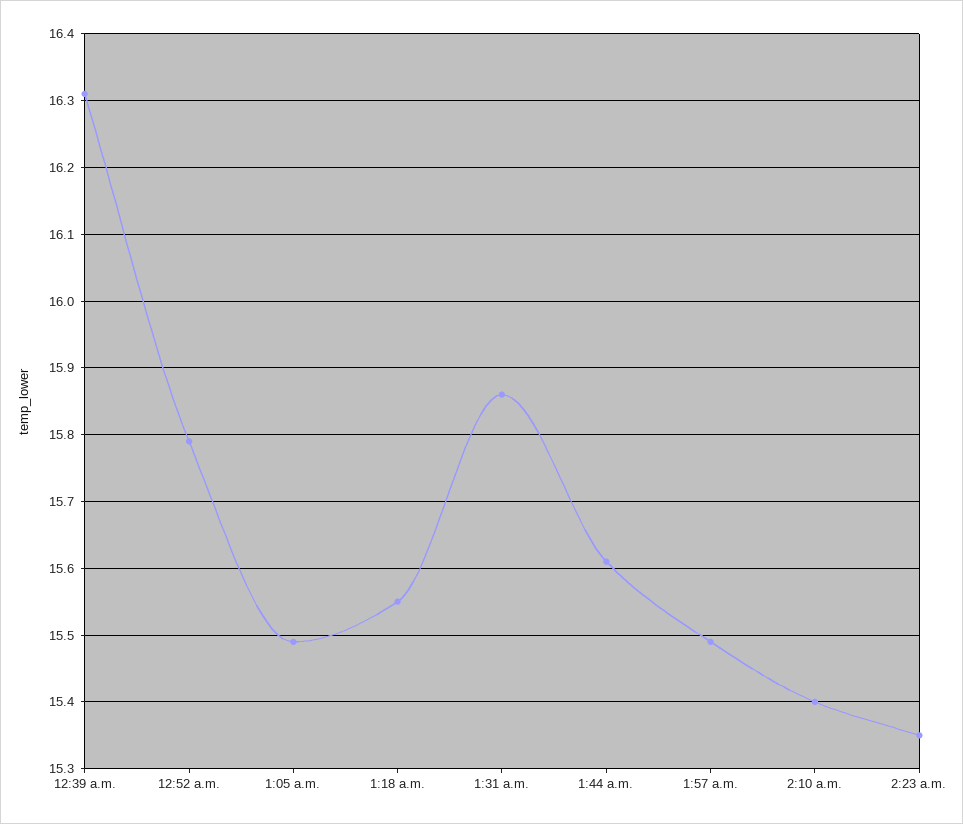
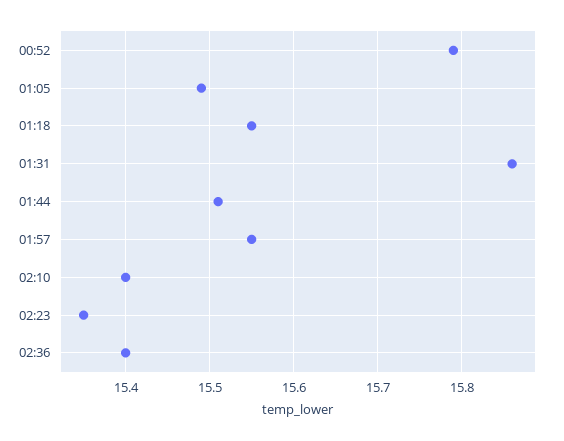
12:39 a.m.: 16.31 -> none
1:44 a.m.: 15.61 -> 15.51
1:57 a.m.: 15.49 -> 15.55
02:36: none -> 15.4

